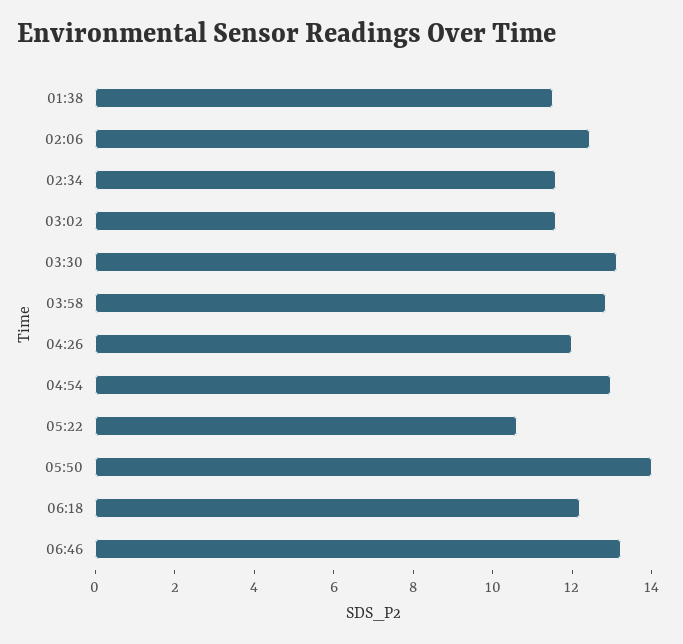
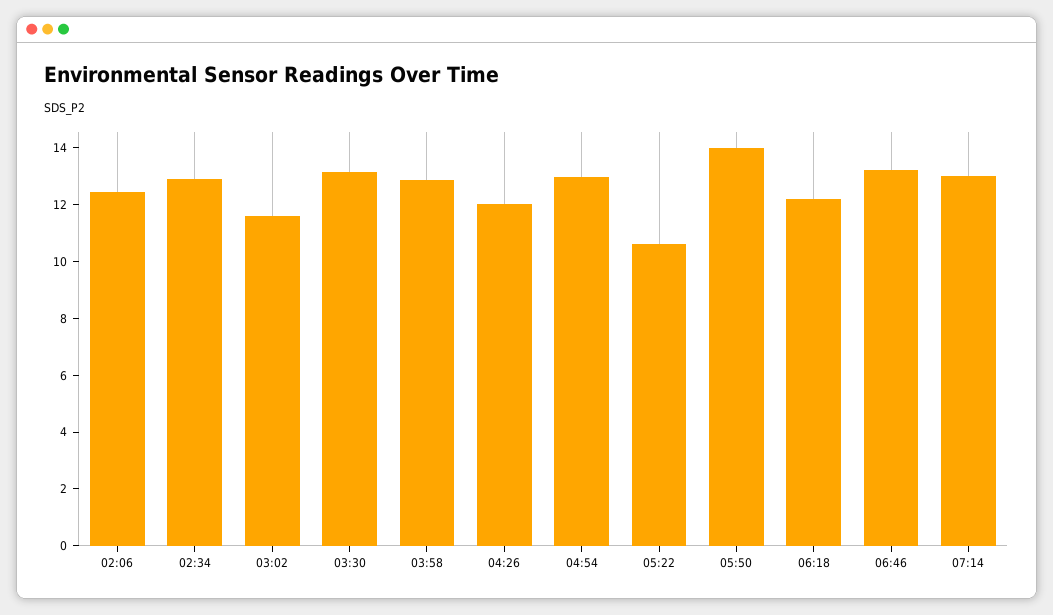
01:38: 11.5 -> none
02:34: 11.5 -> 13
07:14: none -> 13

